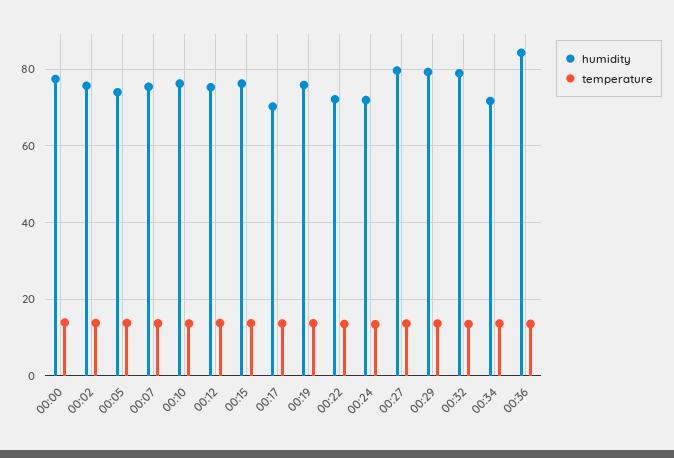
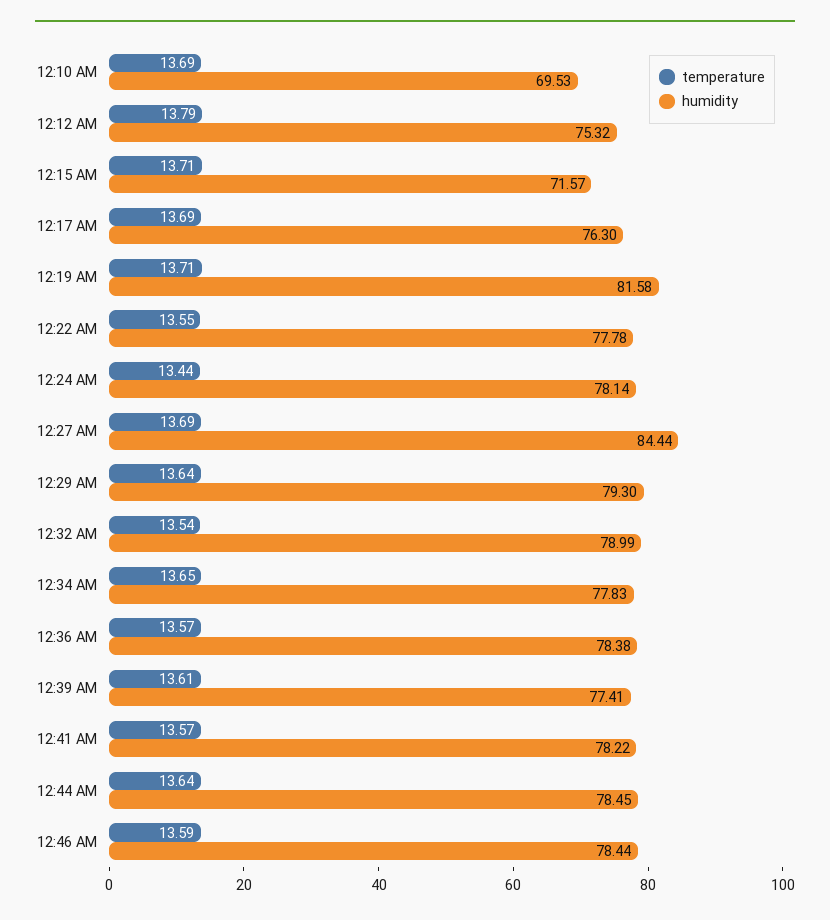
humidity, 00:00: 78 -> none
temperature, 00:00: 14 -> none
humidity, 00:02: 76 -> none
temperature, 00:02: 14 -> none
humidity, 00:05: 74 -> none
temperature, 00:05: 14 -> none
humidity, 00:07: 76 -> none
temperature, 00:07: 14 -> none
humidity, 00:10: 76 -> 69.53
humidity, 00:15: 76 -> 71.57
humidity, 00:17: 70 -> 76.3
humidity, 00:19: 76 -> 81.58
humidity, 00:22: 72 -> 77.78
humidity, 00:24: 72 -> 78.14
humidity, 00:27: 80 -> 84.44
humidity, 00:34: 72 -> 77.83
humidity, 00:36: 84 -> 78.38
temperature, 12:39 AM: none -> 13.61
humidity, 12:39 AM: none -> 77.41
temperature, 12:41 AM: none -> 13.57
humidity, 12:41 AM: none -> 78.22
temperature, 12:44 AM: none -> 13.64
humidity, 12:44 AM: none -> 78.45
temperature, 12:46 AM: none -> 13.59
humidity, 12:46 AM: none -> 78.44

